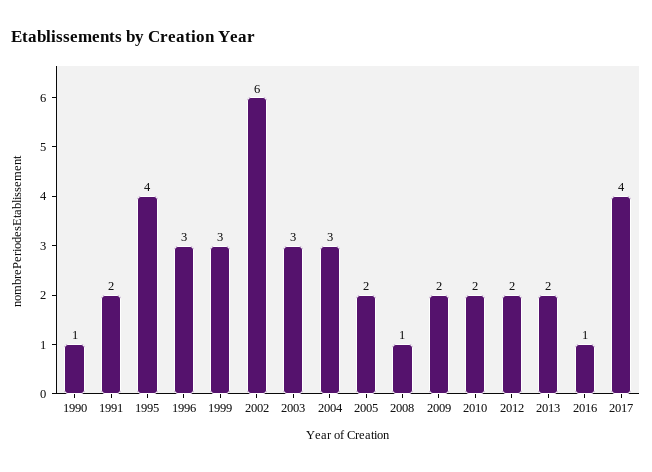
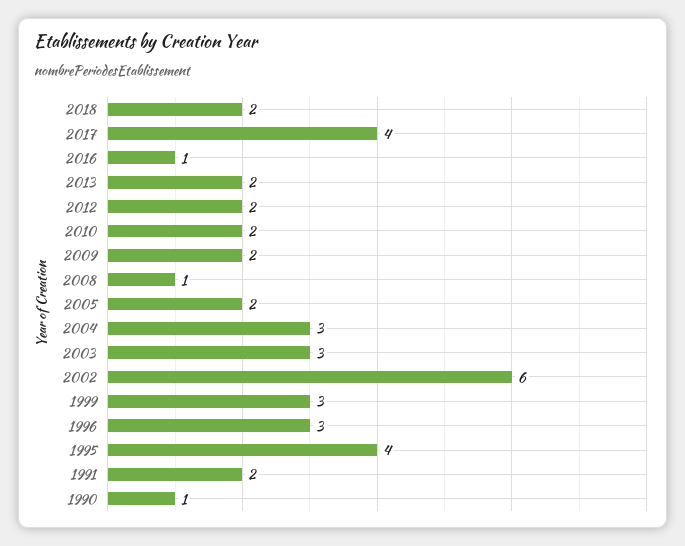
2018: none -> 2

